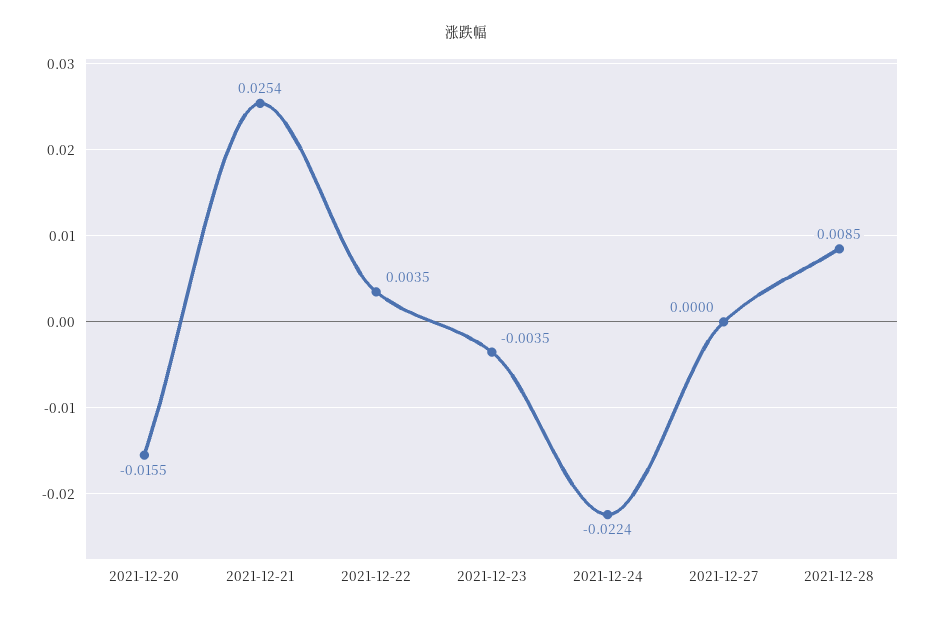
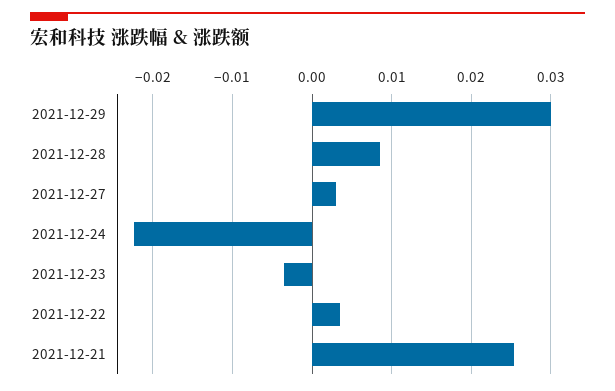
2021-12-20: -0.0155 -> none
2021-12-27: 0 -> 0.003
2021-12-29: none -> 0.03

